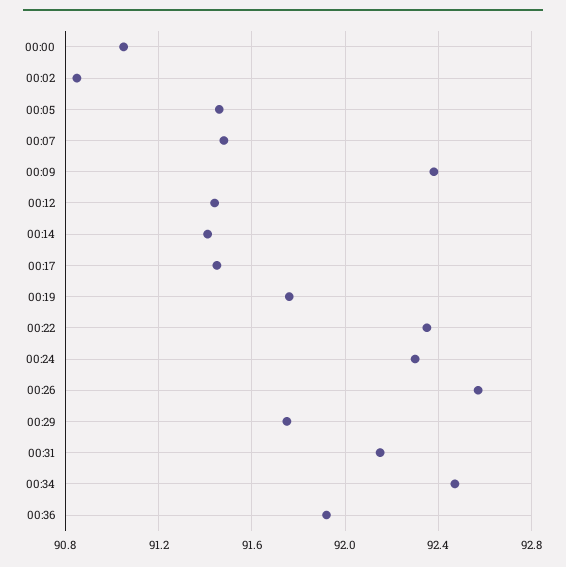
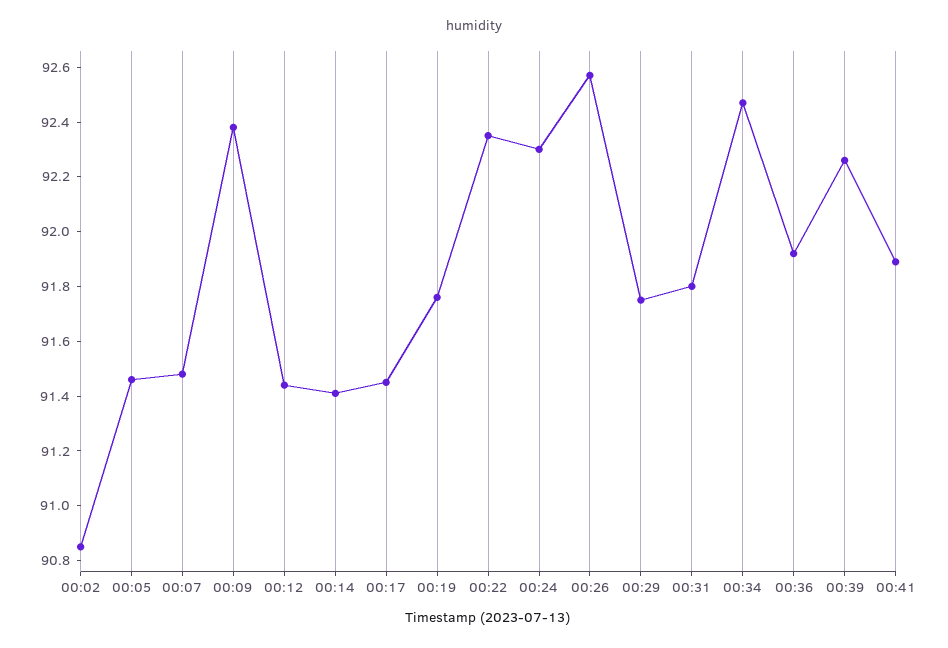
00:00: 91.05 -> none
00:31: 92.15 -> 91.8
00:39: none -> 92.25
00:41: none -> 91.9

